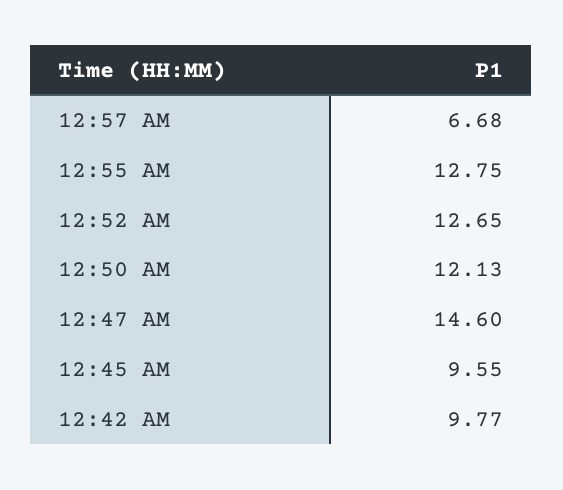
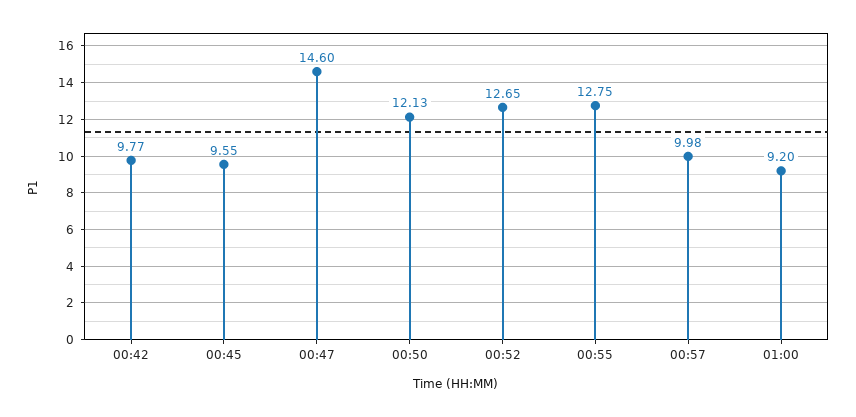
12:57 AM: 6.68 -> 9.98
01:00: none -> 9.2

